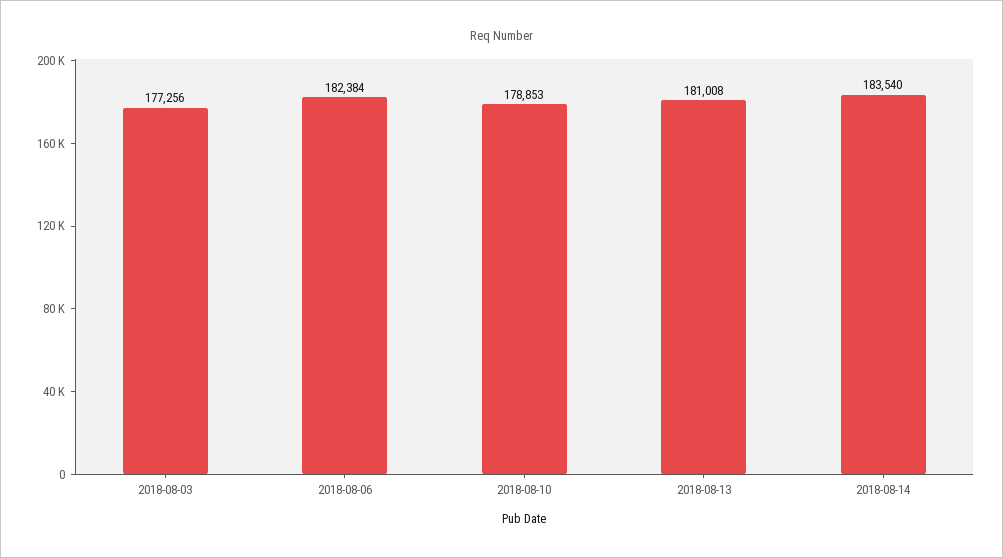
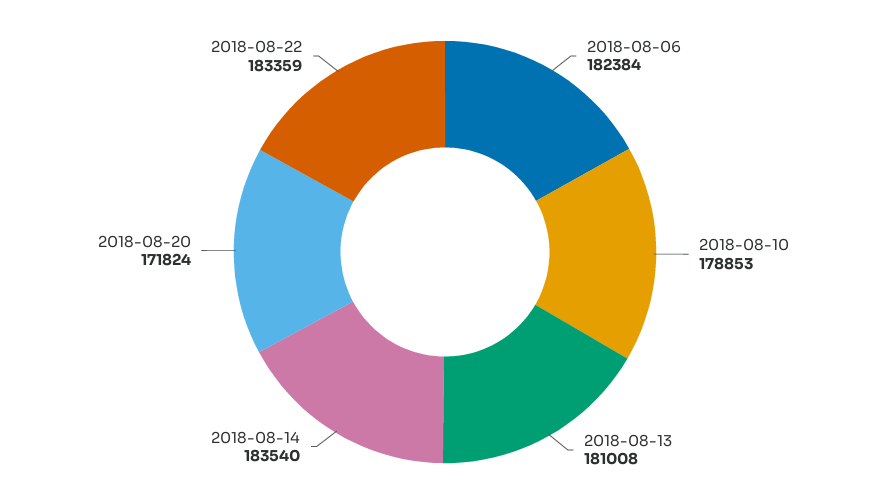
2018-08-03: 177256 -> none
2018-08-20: none -> 171824
2018-08-22: none -> 183359

